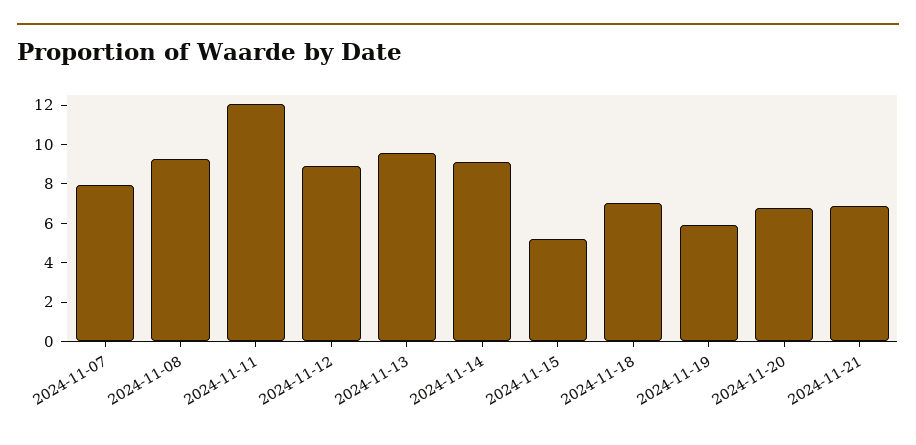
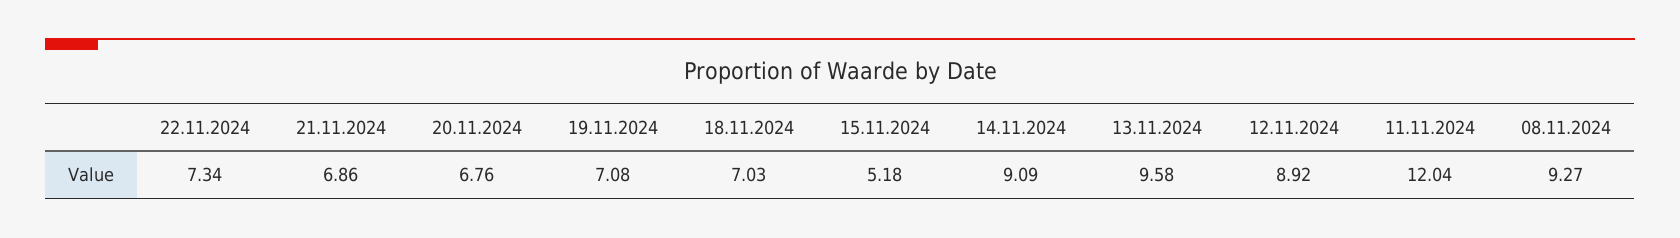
2024-11-07: 8 -> none
2024-11-19: 6 -> 7.08
22.11.2024: none -> 7.34

